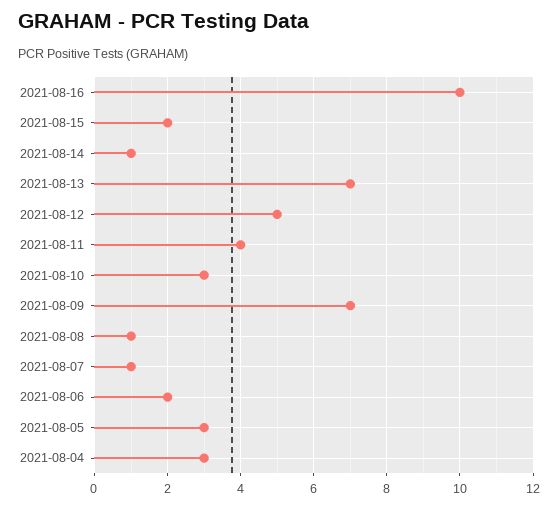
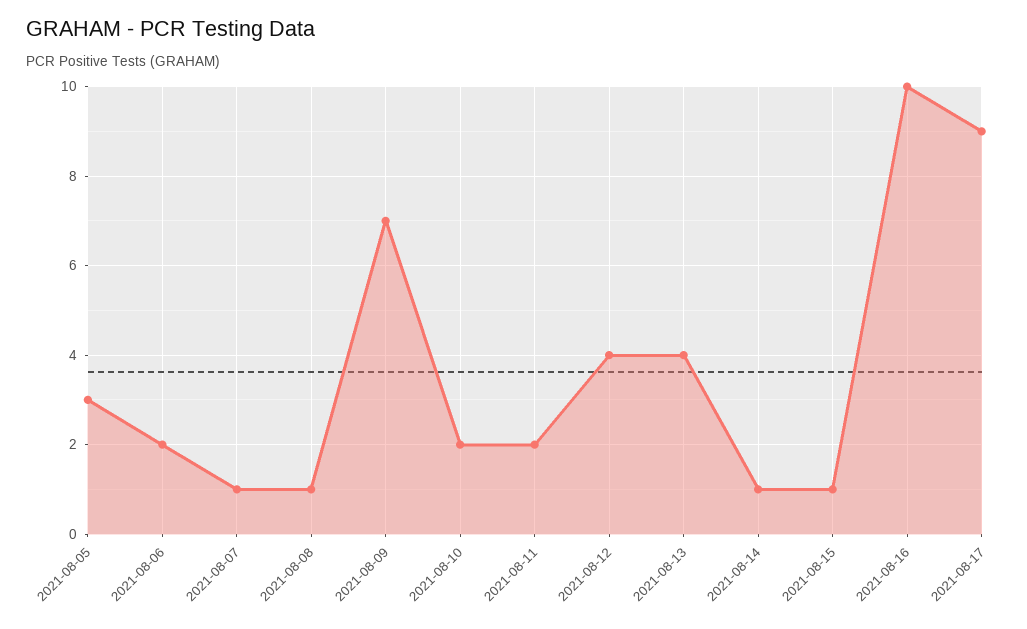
2021-08-15: 2 -> 1
2021-08-13: 7 -> 4
2021-08-12: 5 -> 4
2021-08-11: 4 -> 2
2021-08-10: 3 -> 2
2021-08-04: 3 -> none
2021-08-17: none -> 9

